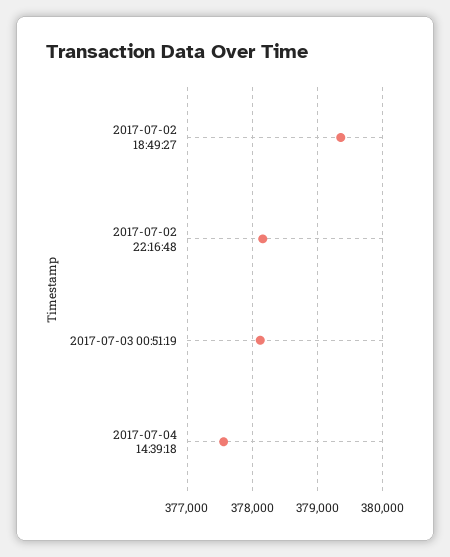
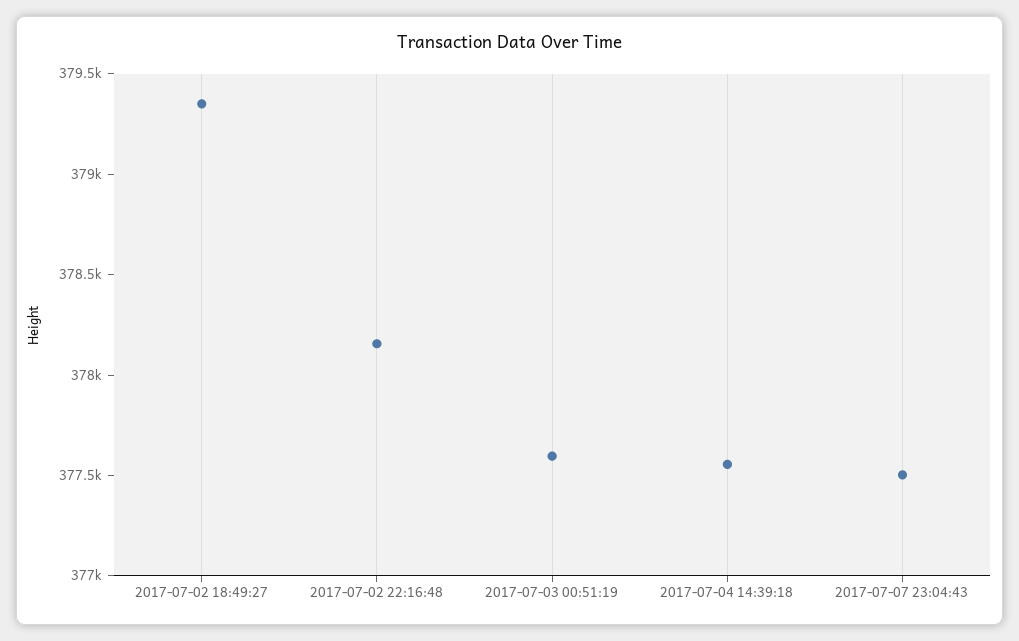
2017-07-03 00:51:19: 378100 -> 377600
2017-07-07 23:04:43: none -> 377500

